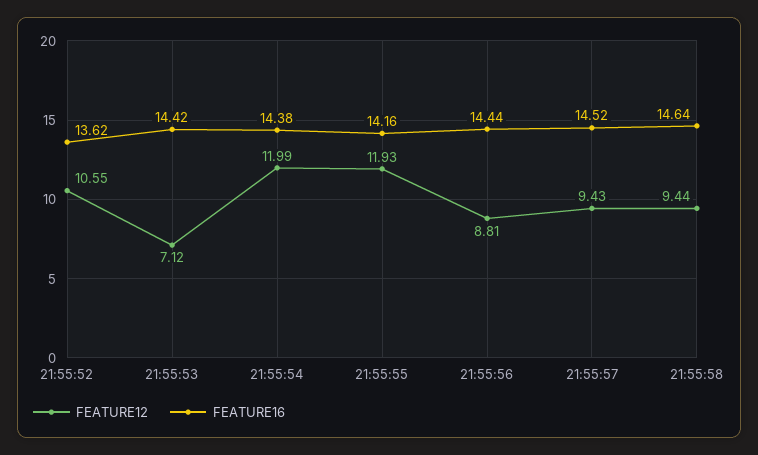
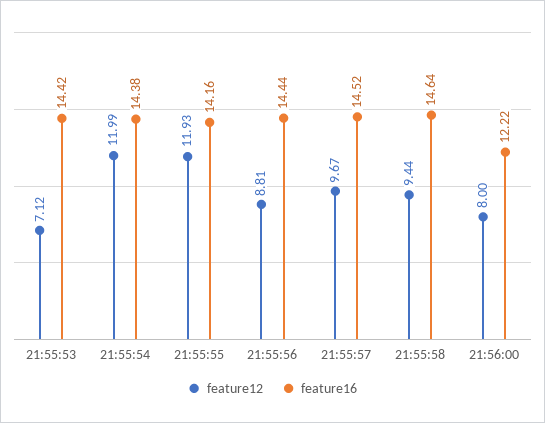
FEATURE12, 21:55:52: 10.55 -> none
FEATURE16, 21:55:52: 13.62 -> none
FEATURE12, 21:55:57: 9.43 -> 9.67
FEATURE12, 21:56:00: none -> 8
FEATURE16, 21:56:00: none -> 12.22

